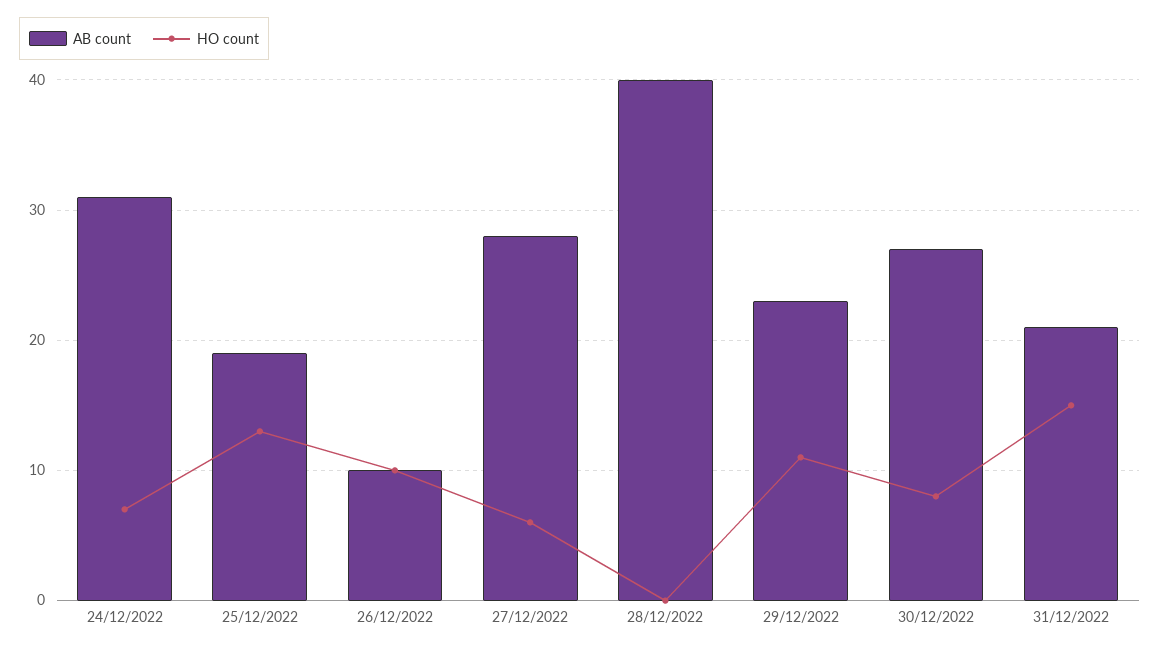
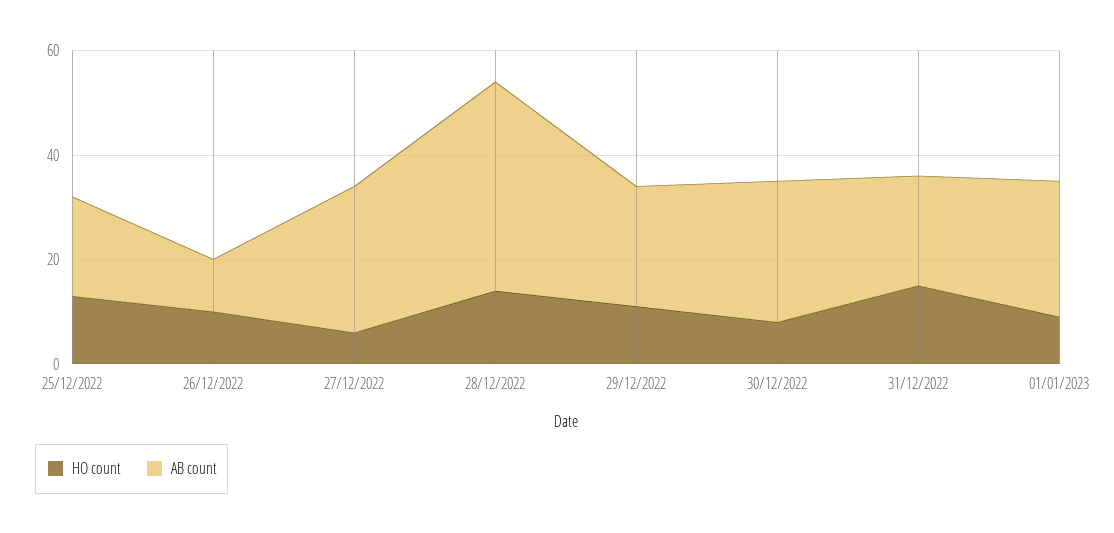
AB count, 24/12/2022: 31 -> none
HO count, 24/12/2022: 7 -> none
HO count, 28/12/2022: 0 -> 15
HO count, 01/01/2023: none -> 10
AB count, 01/01/2023: none -> 25

